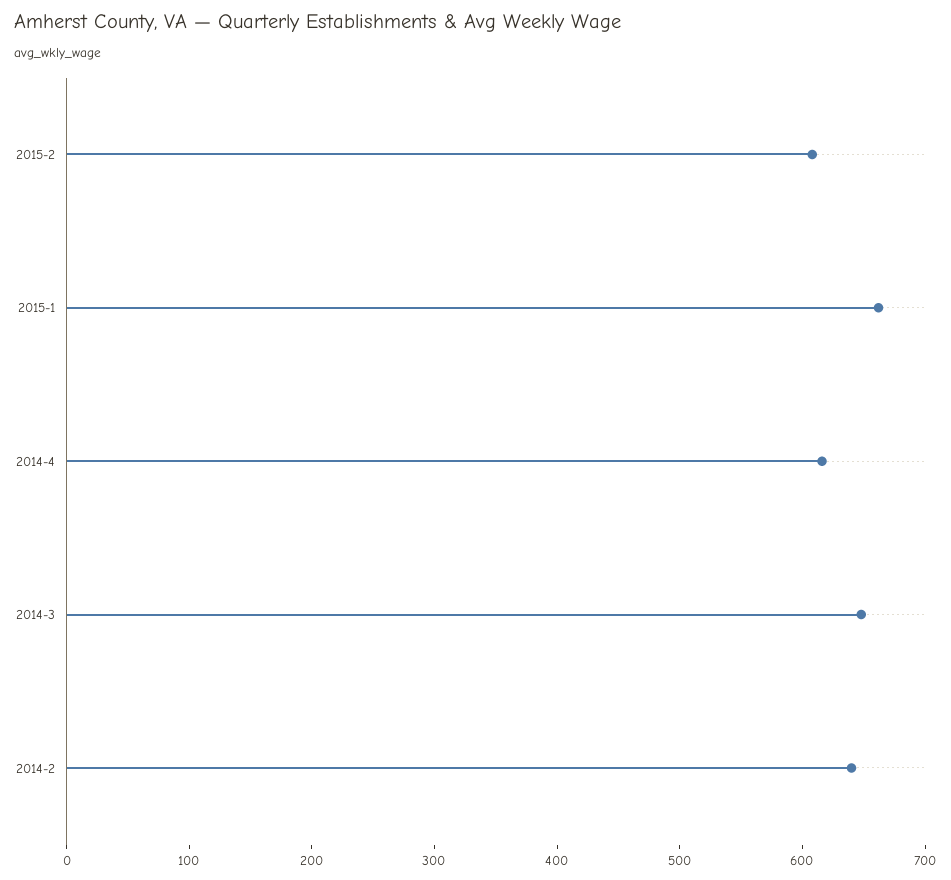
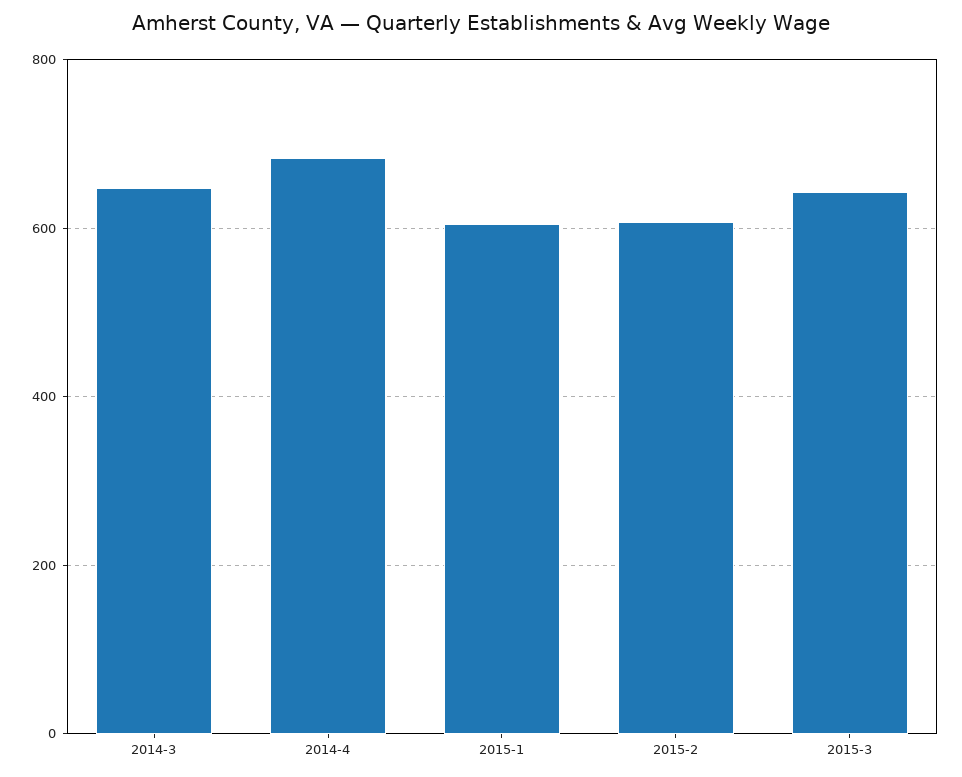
2015-1: 660 -> 600
2014-4: 620 -> 680
2014-2: 640 -> none
2015-3: none -> 640

